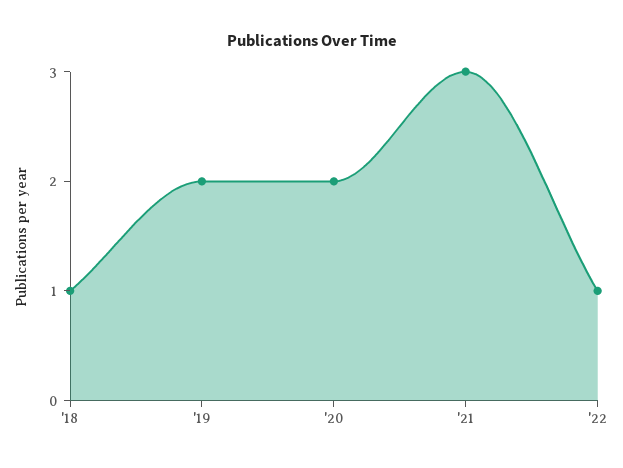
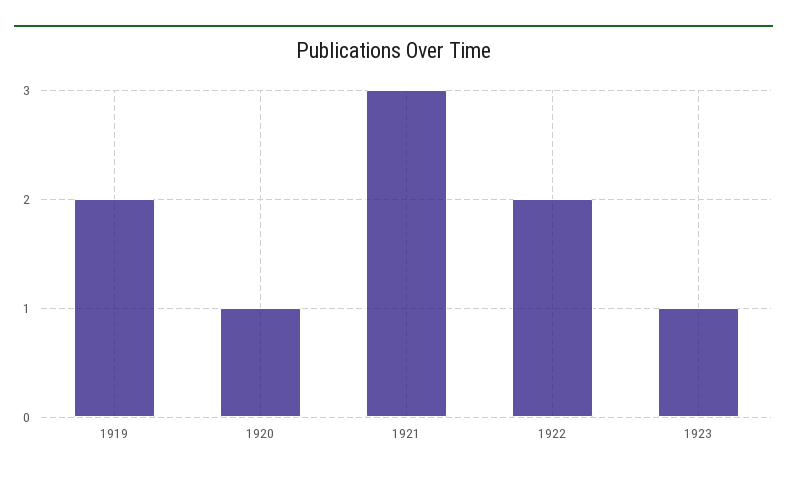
'18: 1 -> none
'20: 2 -> 1
'22: 1 -> 2
1923: none -> 1

